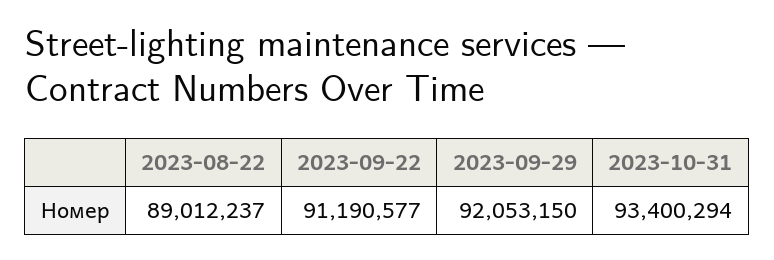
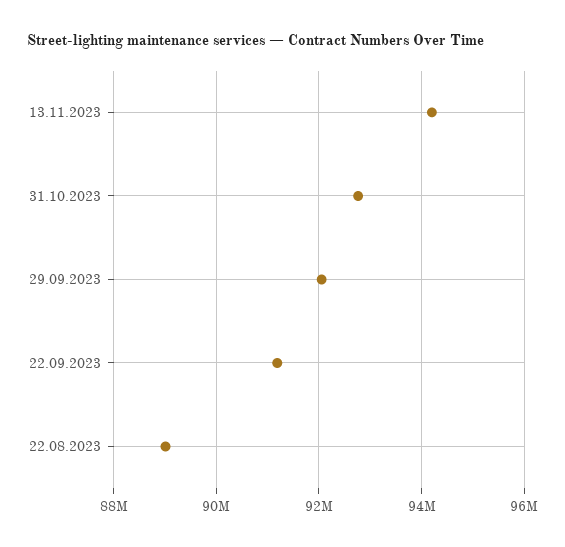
2023-10-31: 93400294 -> 92800000
13.11.2023: none -> 94200000

